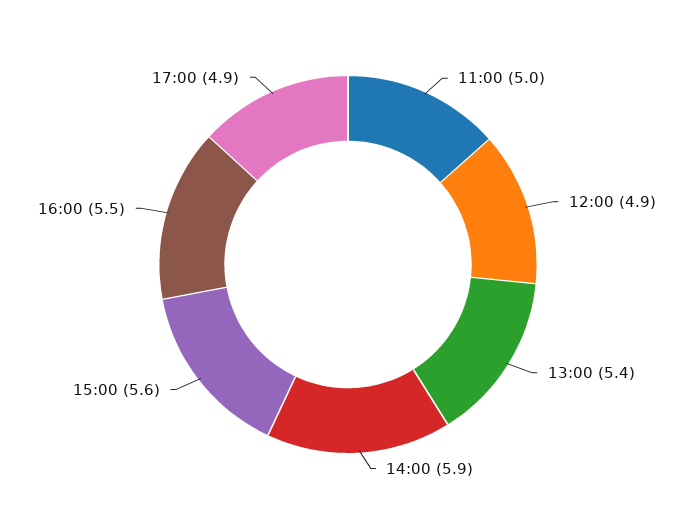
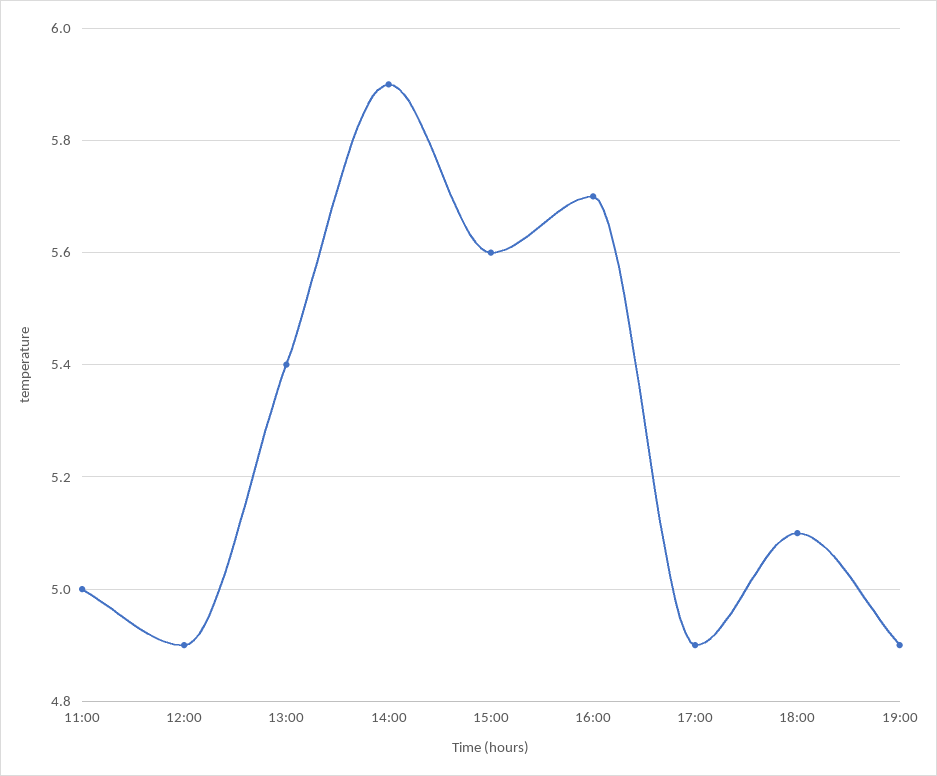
16:00: 5.5 -> 5.7
18:00: none -> 5.1
19:00: none -> 4.9

